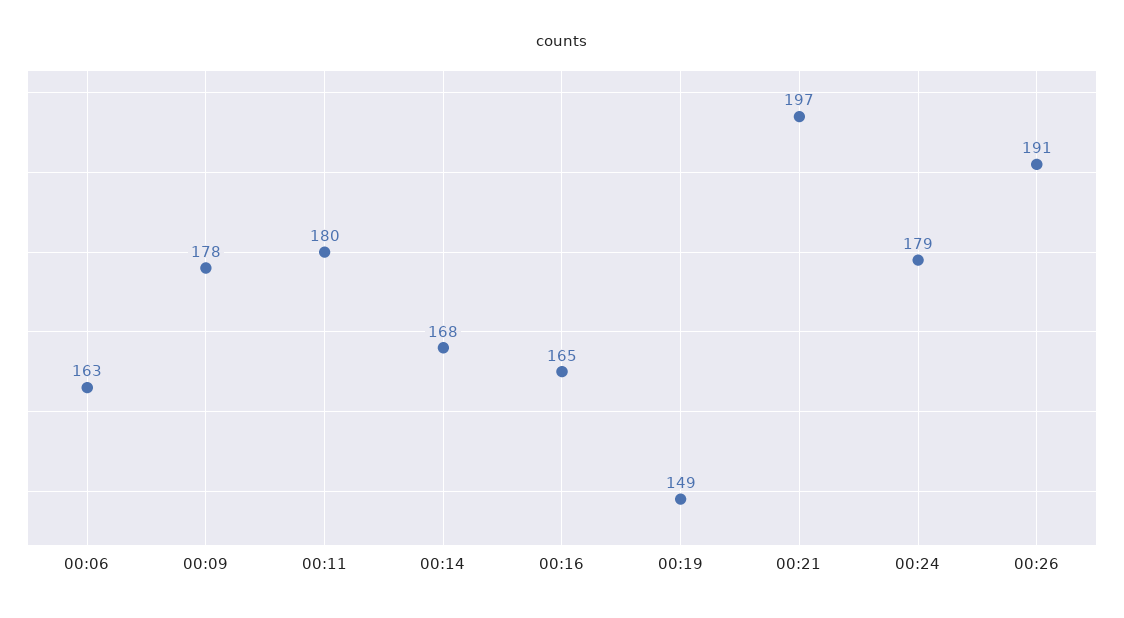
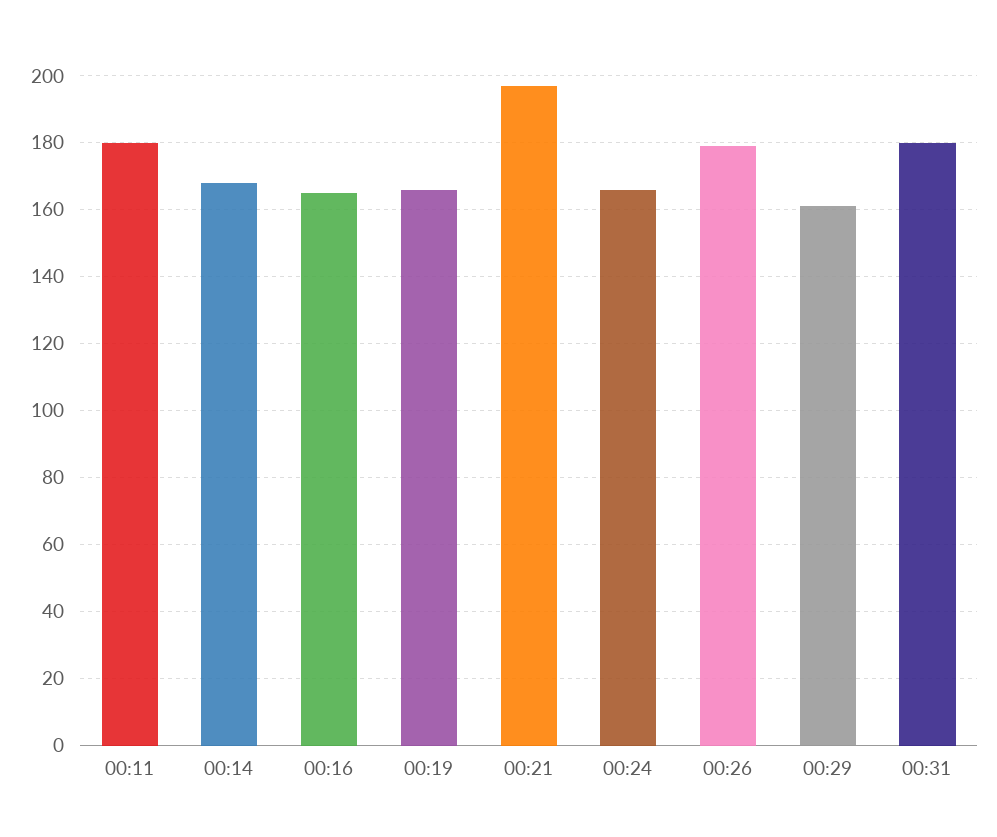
00:06: 163 -> none
00:09: 178 -> none
00:19: 149 -> 165
00:24: 179 -> 165
00:26: 191 -> 180
00:29: none -> 160
00:31: none -> 180

